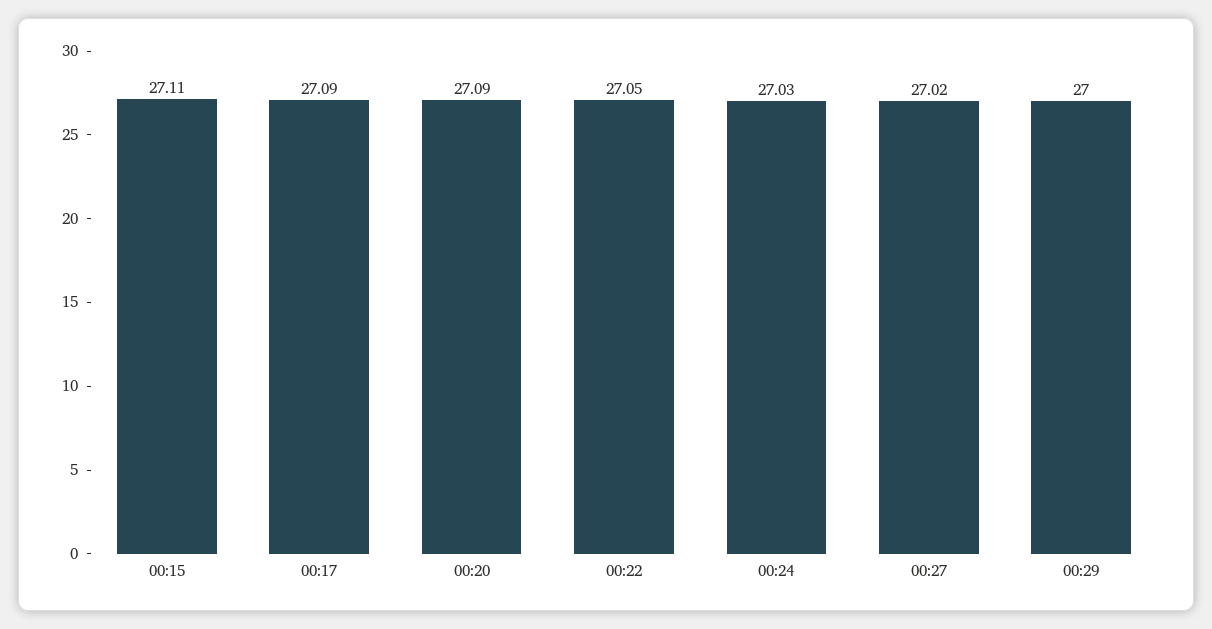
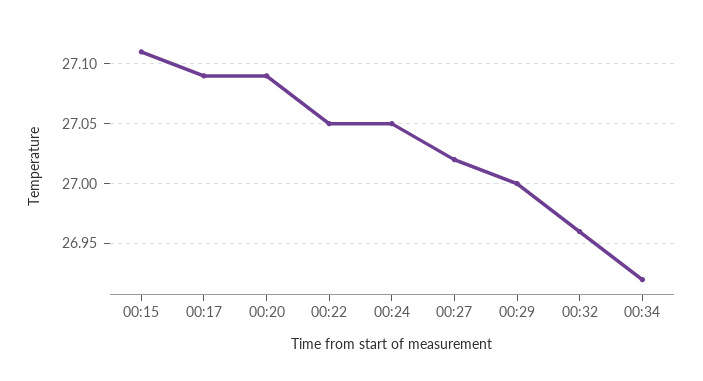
00:24: 27.03 -> 27.05
00:32: none -> 26.96
00:34: none -> 26.92

